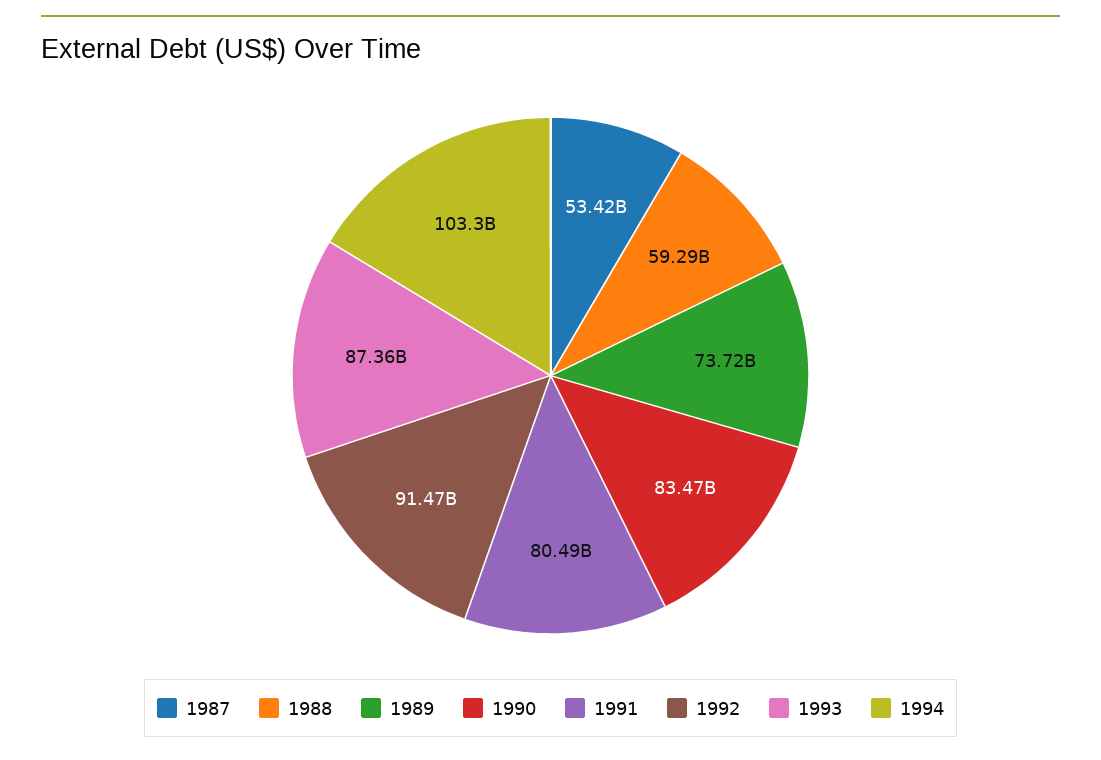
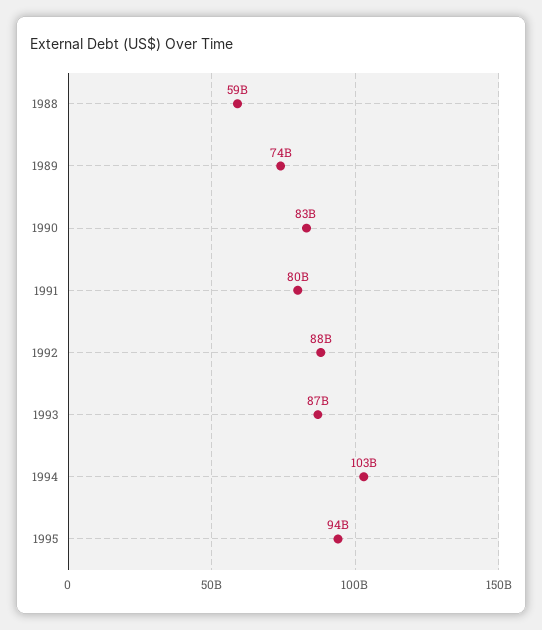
1987: 53420000000 -> none
1992: 91470000000 -> 88000000000
1995: none -> 94000000000

